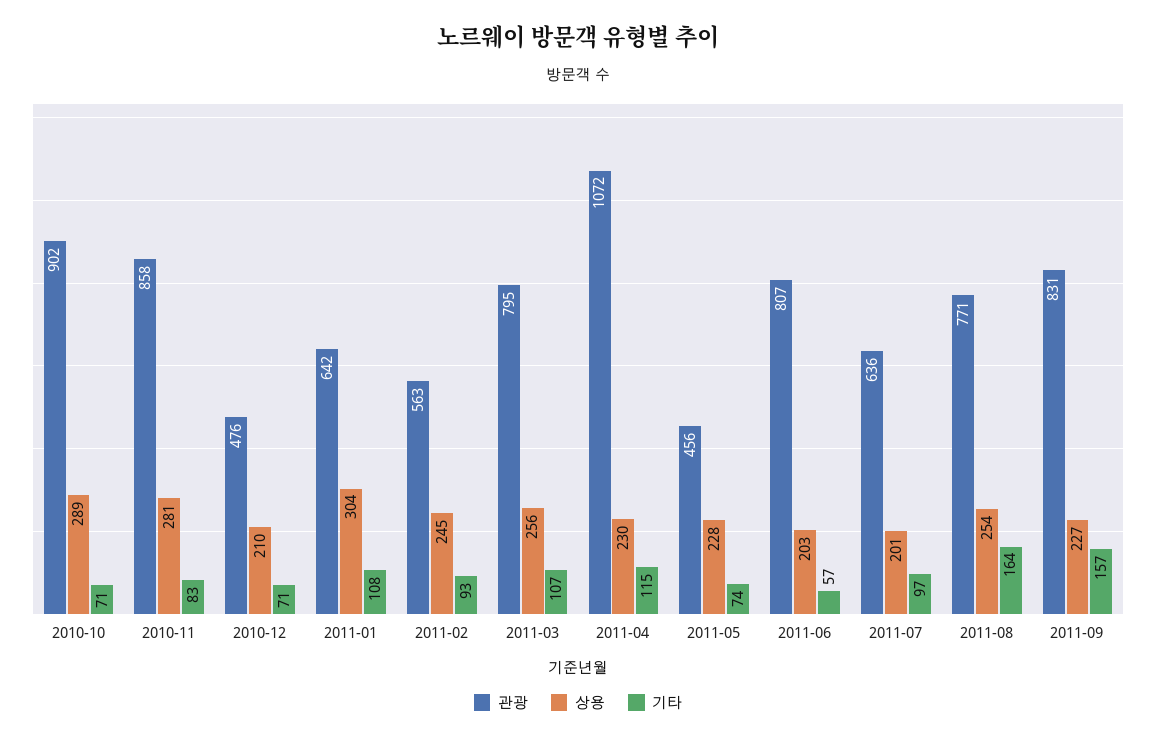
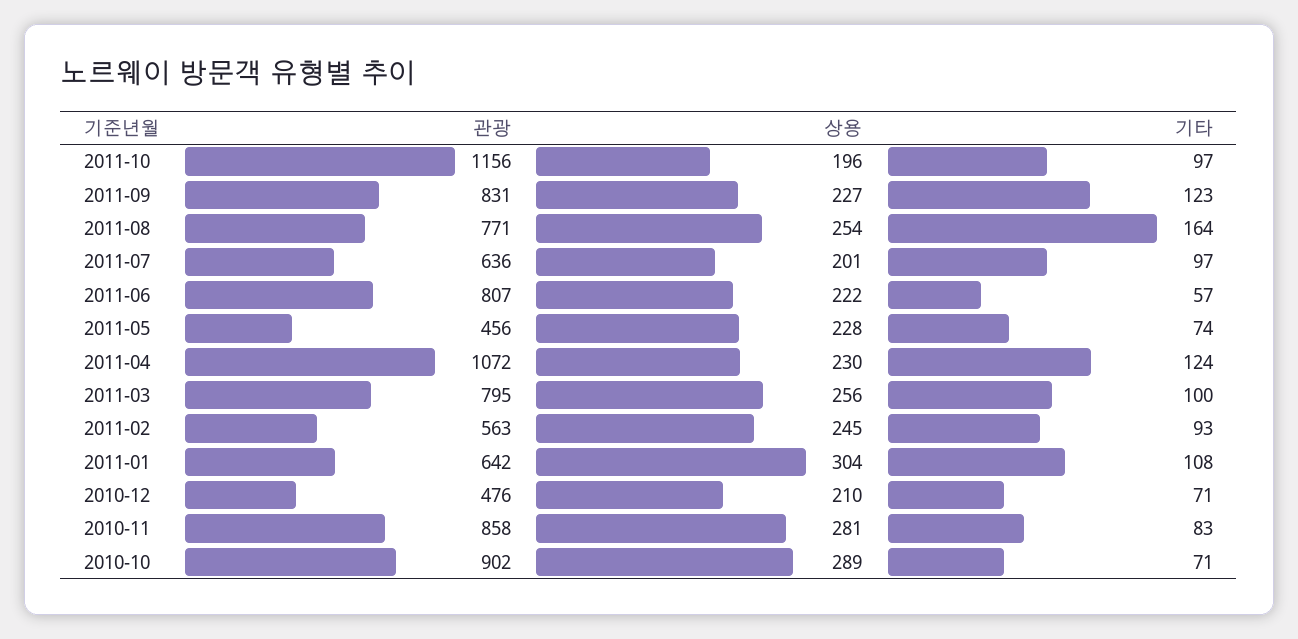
기타, 2011-03: 107 -> 100
기타, 2011-04: 115 -> 124
상용, 2011-06: 203 -> 222
기타, 2011-09: 157 -> 123
관광, 2011-10: none -> 1156
상용, 2011-10: none -> 196
기타, 2011-10: none -> 97

